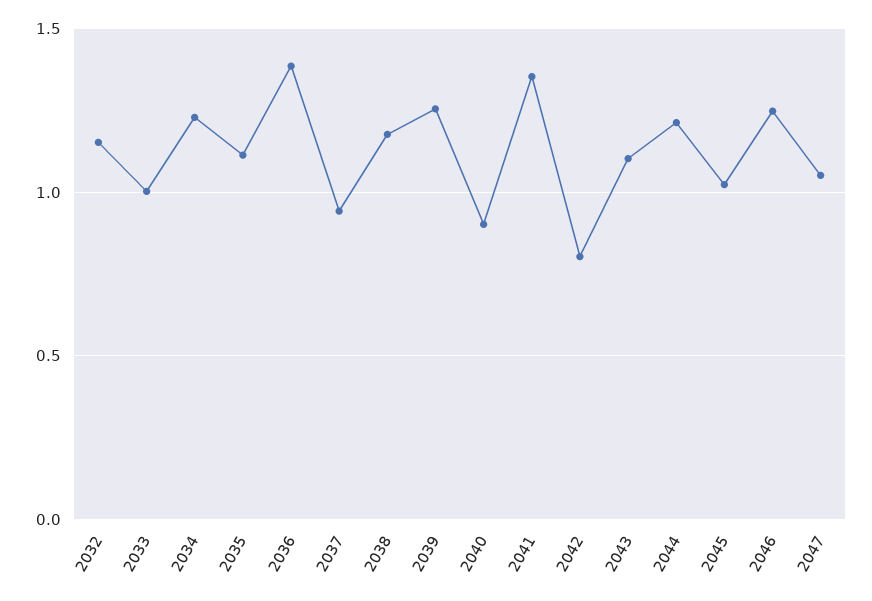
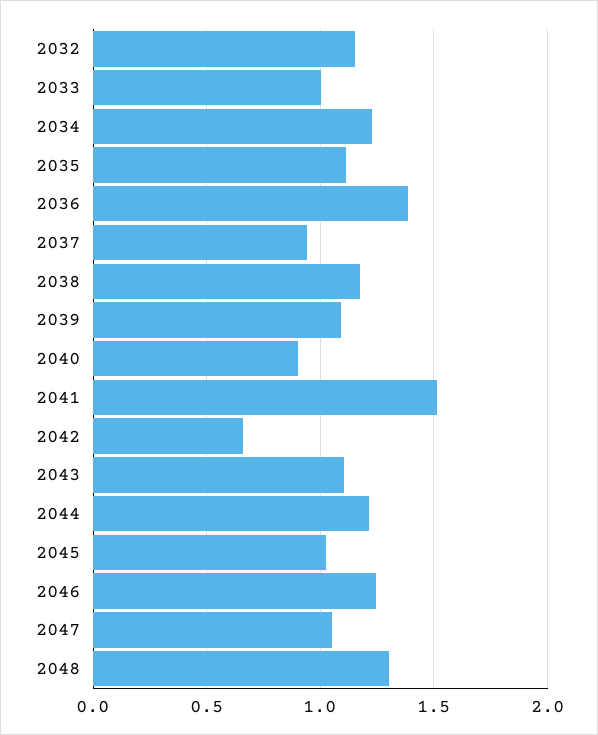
2039: 1.25 -> 1.1
2041: 1.35 -> 1.5
2042: 0.8 -> 0.65
2048: none -> 1.3

